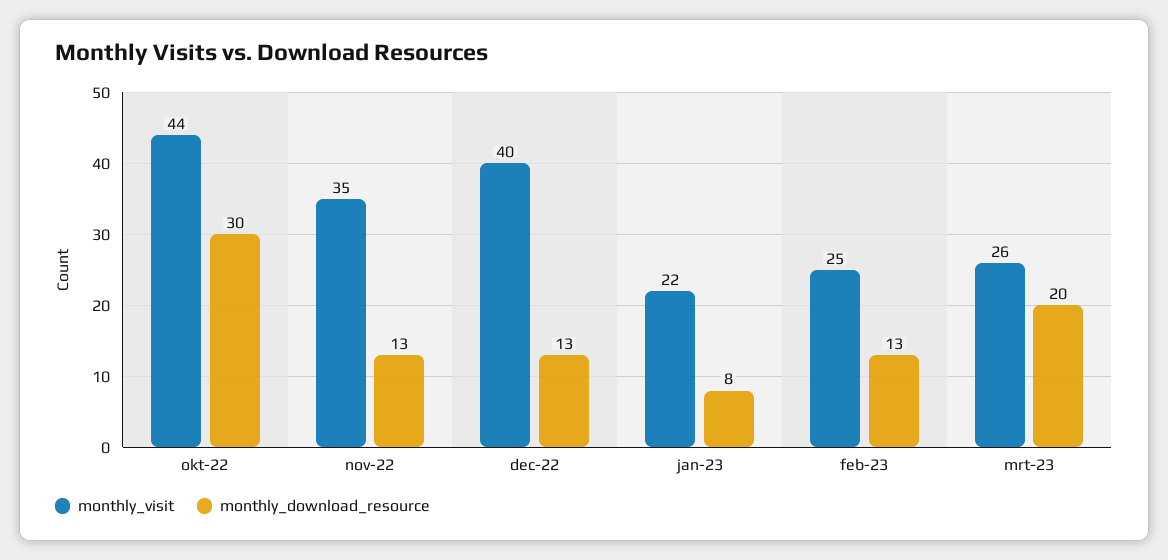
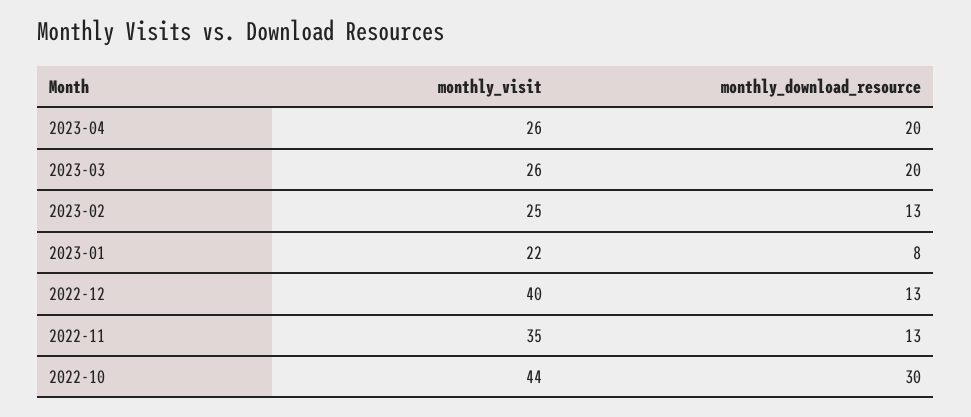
monthly_visit, 2023-04: none -> 26
monthly_download_resource, 2023-04: none -> 20

